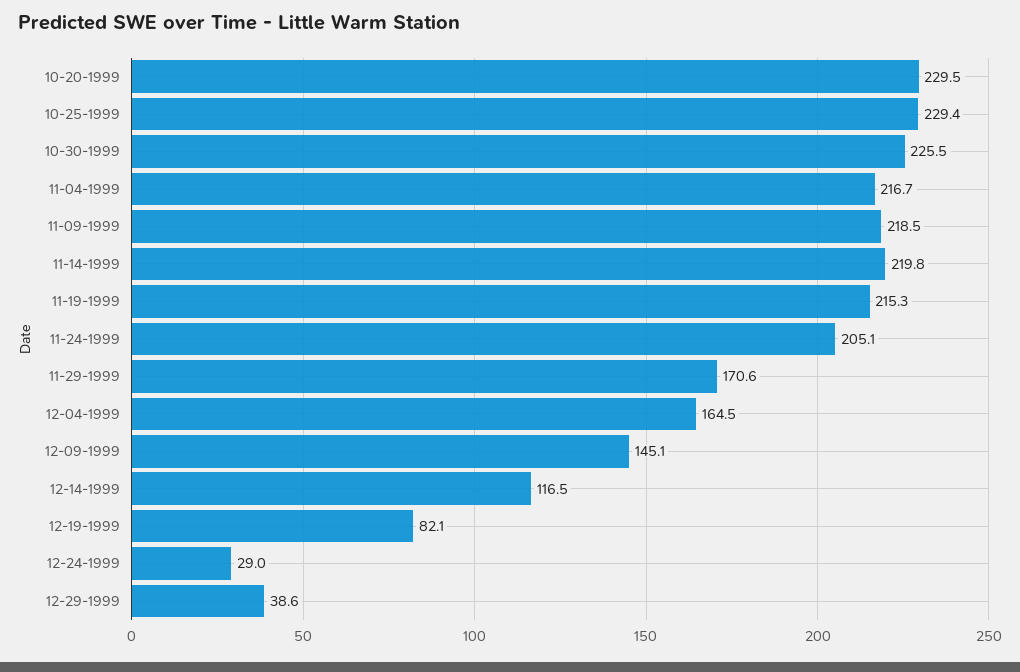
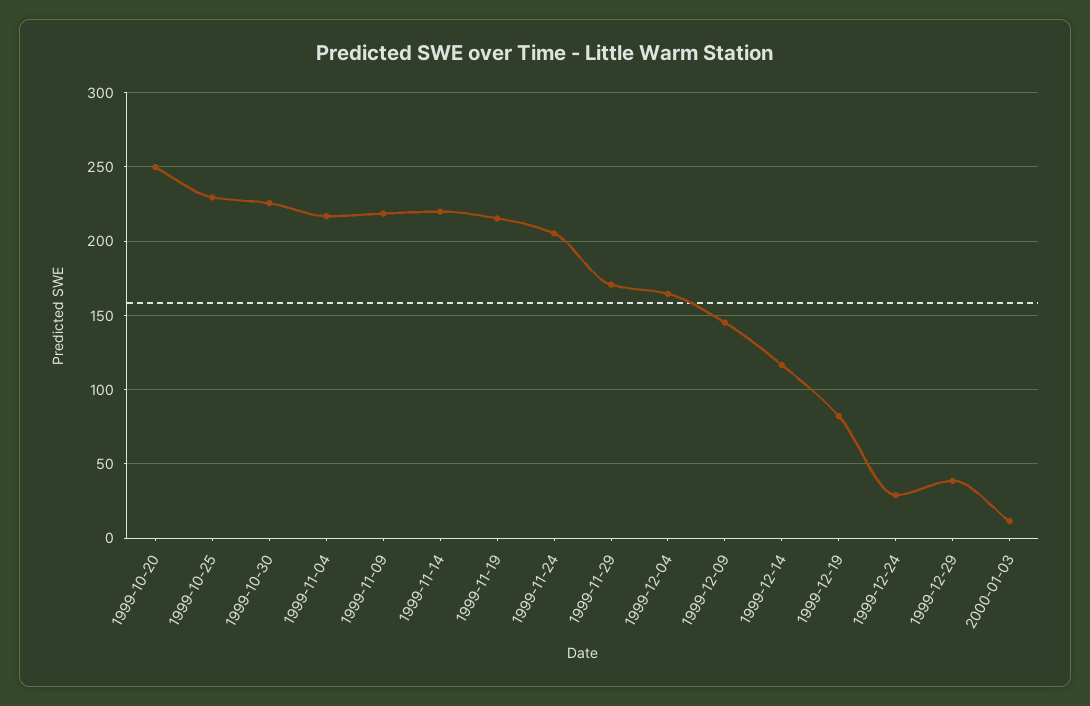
10-20-1999: 229.5 -> 250
2000-01-03: none -> 10

